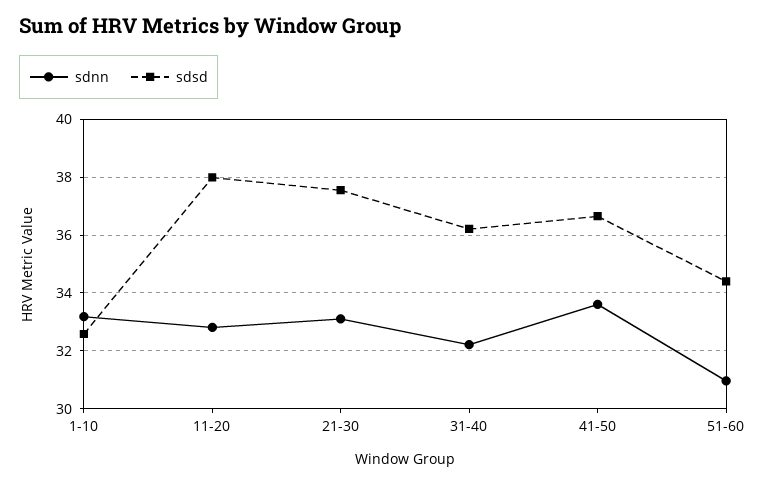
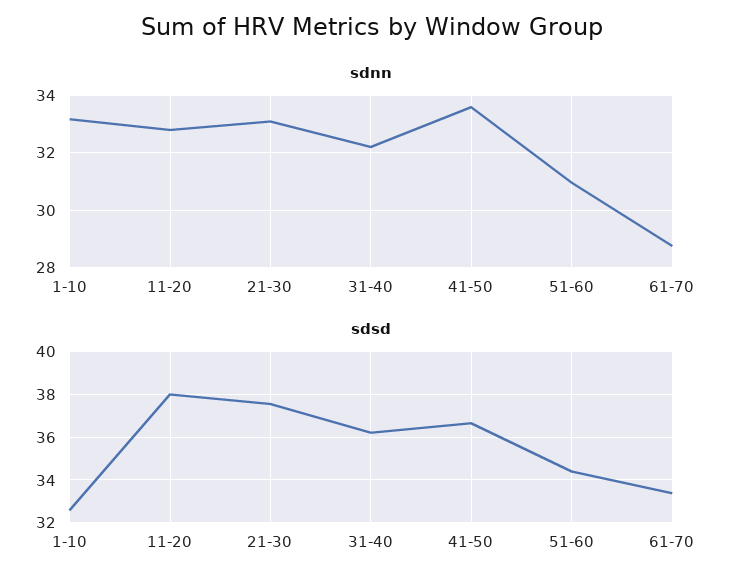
sdnn, 61-70: none -> 28.75
sdsd, 61-70: none -> 33.5

